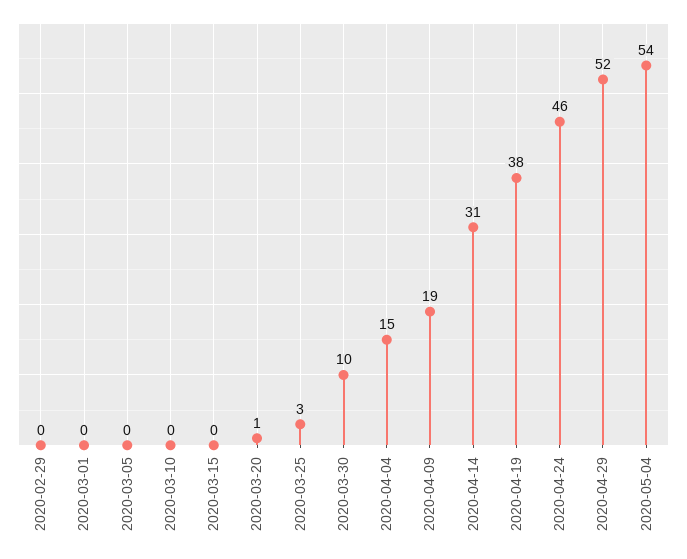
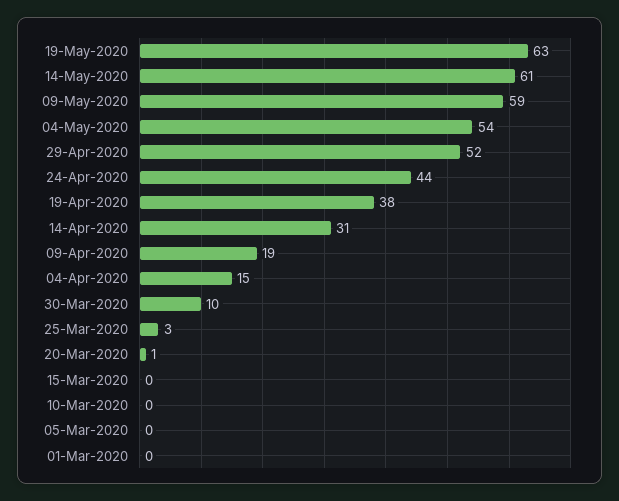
2020-02-29: 0 -> none
2020-04-24: 46 -> 44
19-May-2020: none -> 63
14-May-2020: none -> 61
09-May-2020: none -> 59

